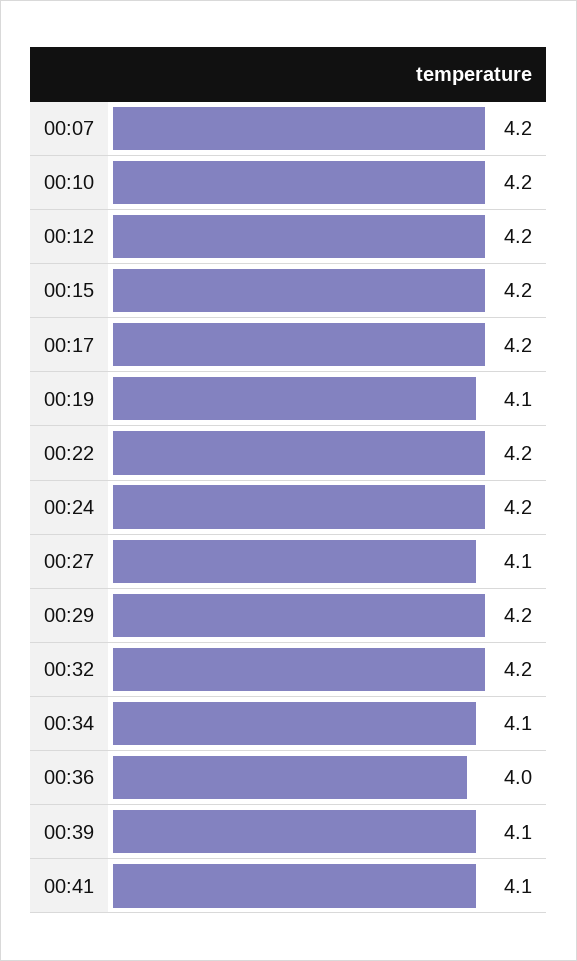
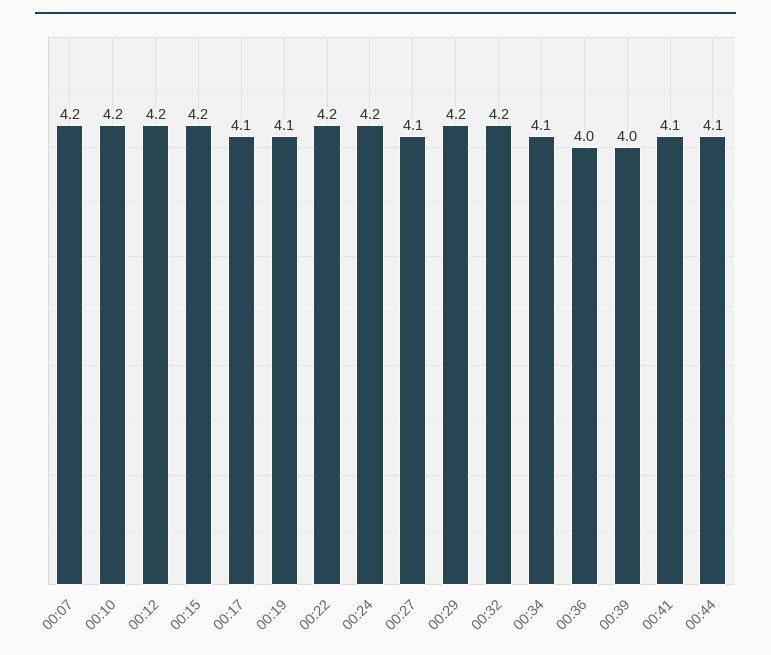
00:17: 4.2 -> 4.1
00:39: 4.1 -> 4
00:44: none -> 4.1

